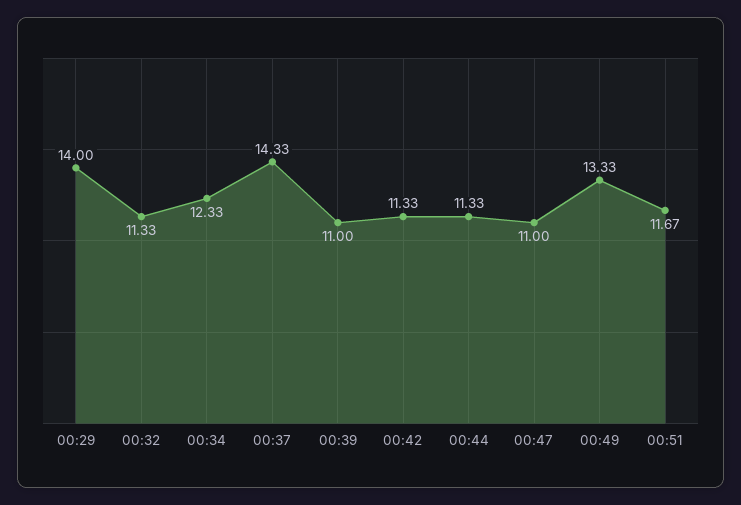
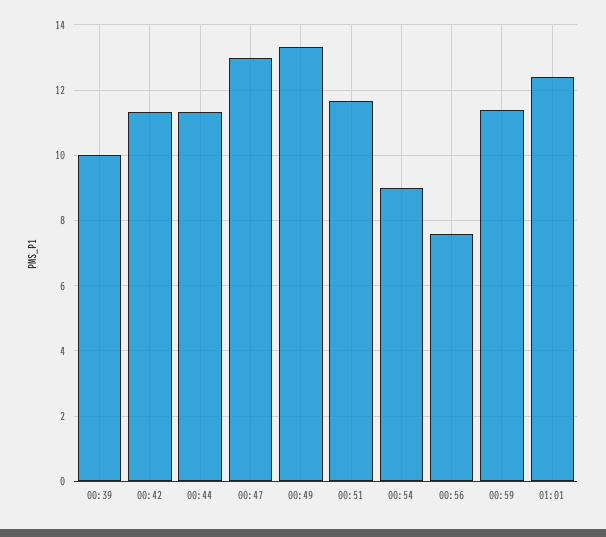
00:29: 14 -> none
00:32: 11.33 -> none
00:34: 12.33 -> none
00:37: 14.33 -> none
00:39: 11 -> 10
00:47: 11 -> 13
00:54: none -> 9
00:56: none -> 7.6
00:59: none -> 11.4
01:01: none -> 12.4

